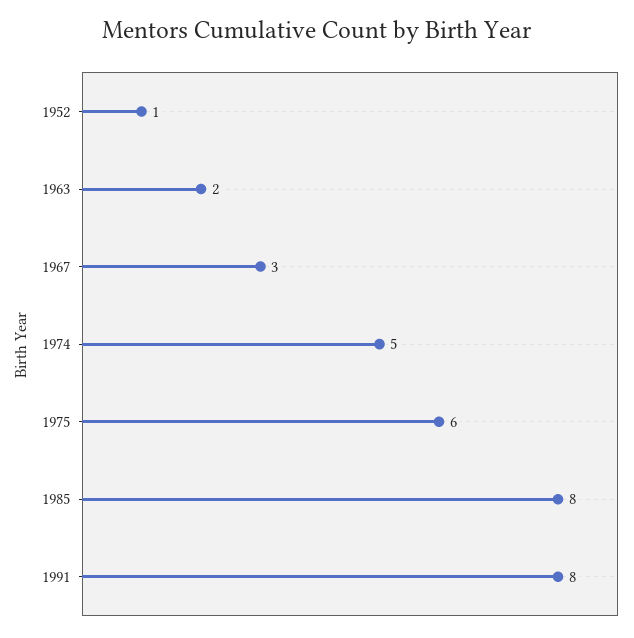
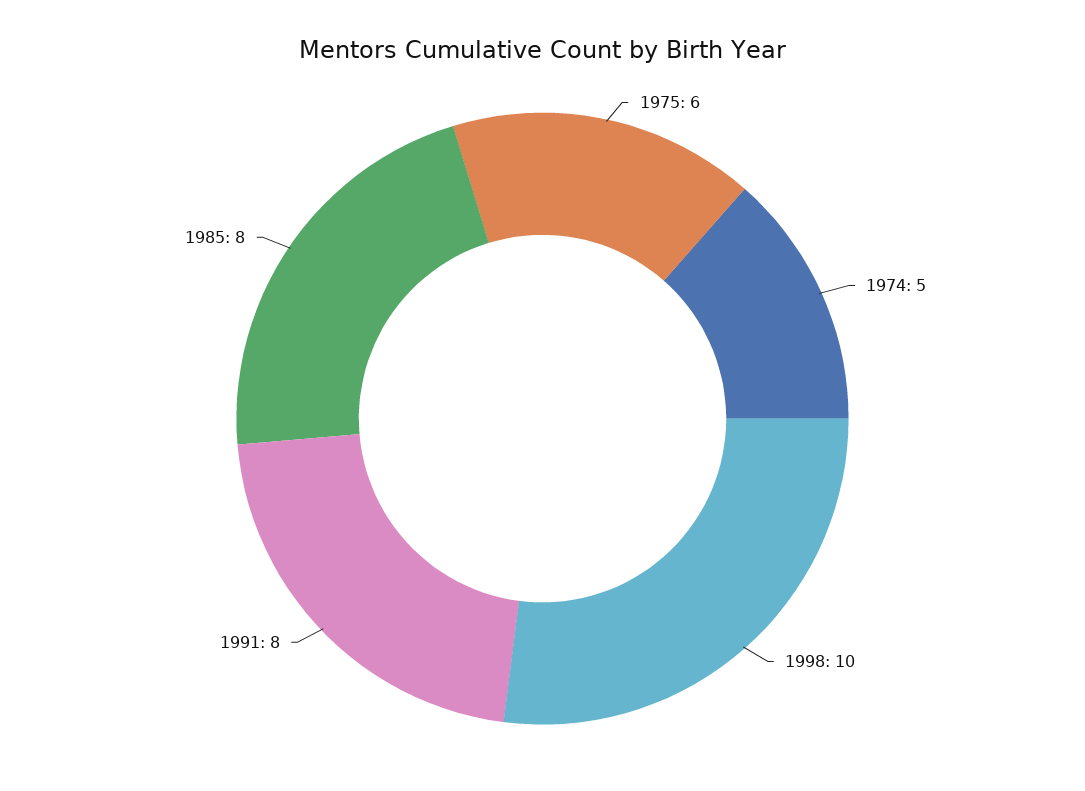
1952: 1 -> none
1963: 2 -> none
1967: 3 -> none
1998: none -> 10

